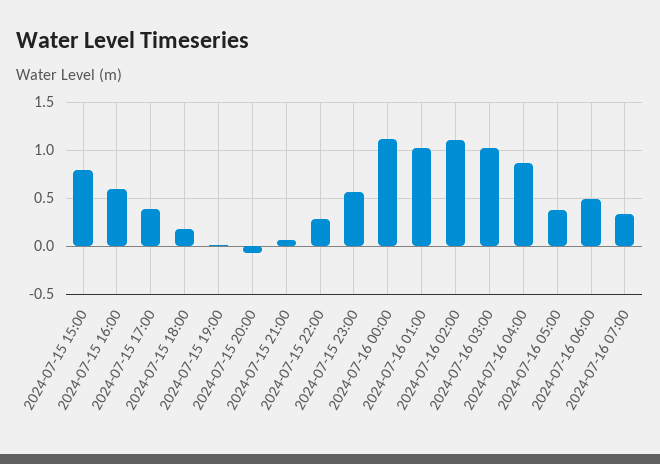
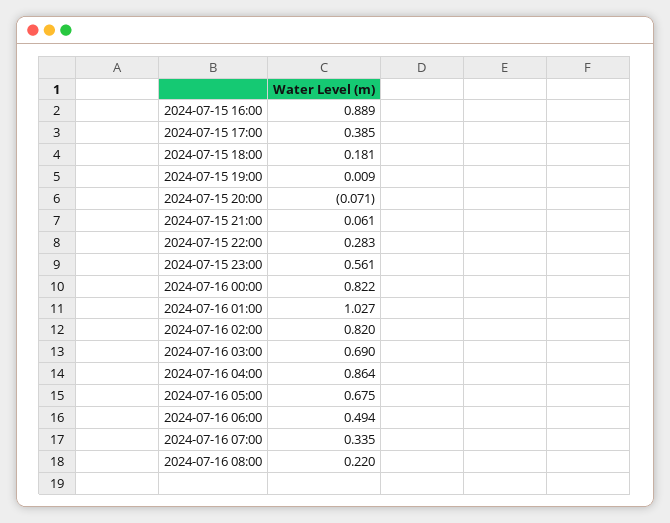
2024-07-15 15:00: 0.8 -> none
2024-07-15 16:00: 0.6 -> 0.889
2024-07-16 00:00: 1.1 -> 0.822
2024-07-16 02:00: 1.1 -> 0.82
2024-07-16 03:00: 1 -> 0.69
2024-07-16 05:00: 0.4 -> 0.675
2024-07-16 08:00: none -> 0.22

